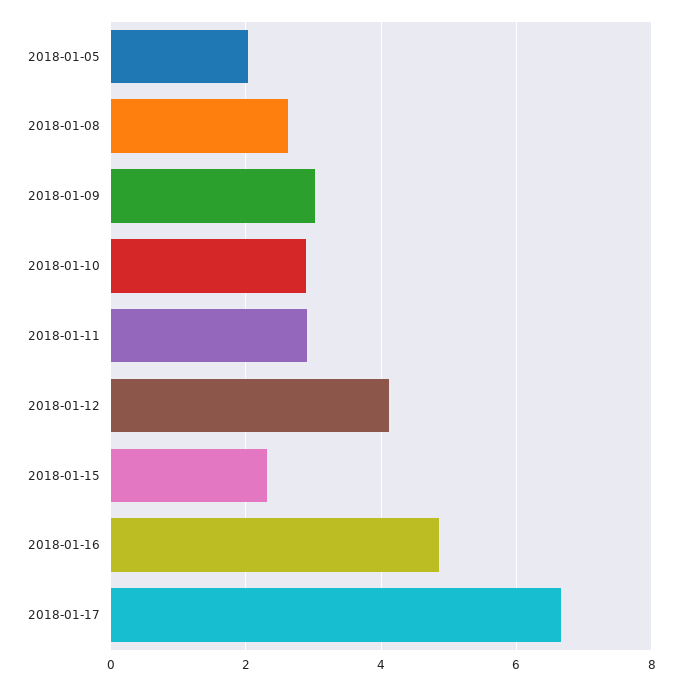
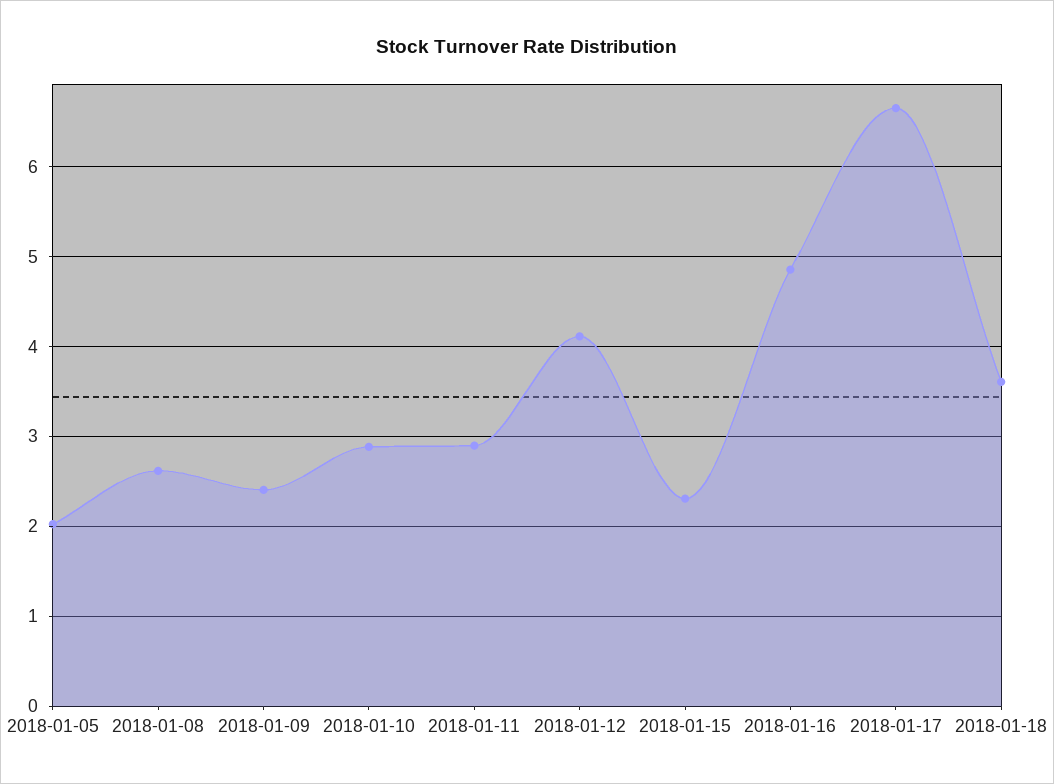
2018-01-09: 3 -> 2.4
2018-01-18: none -> 3.6

